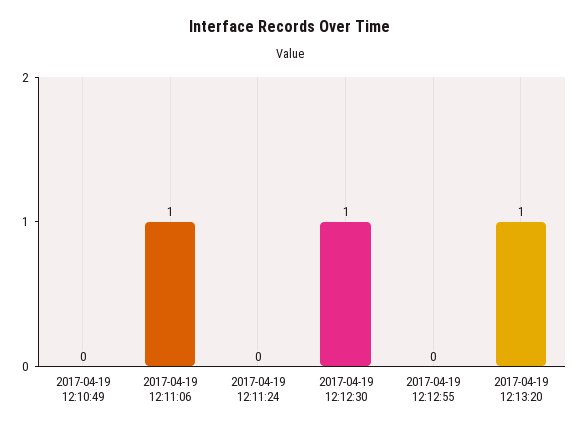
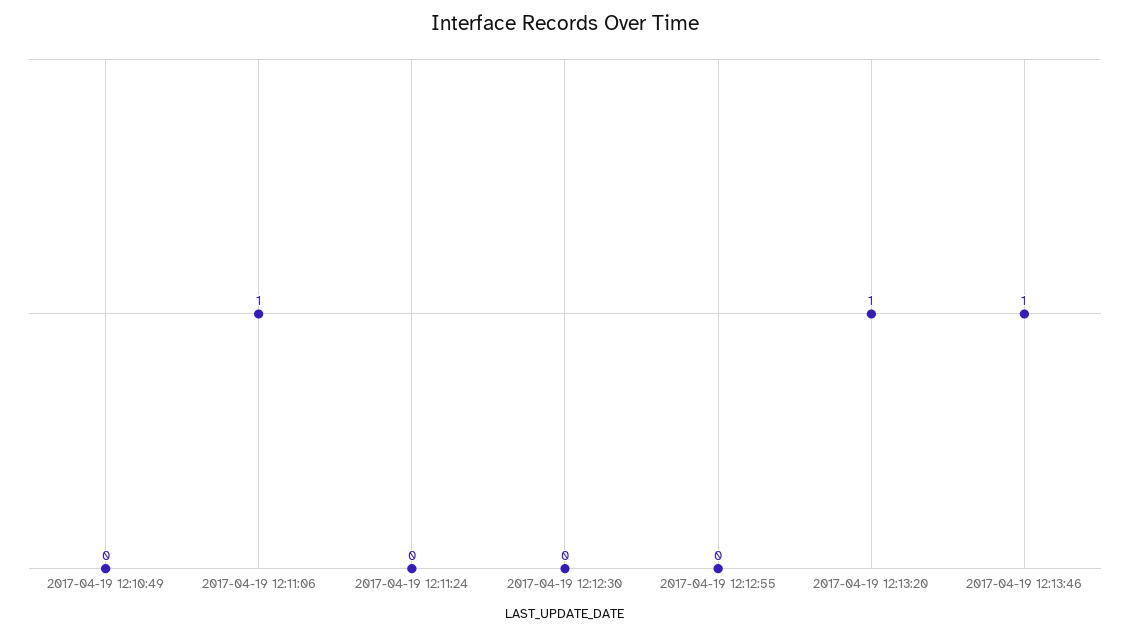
2017-04-19 12:12:30: 1 -> 0
2017-04-19 12:13:46: none -> 1

